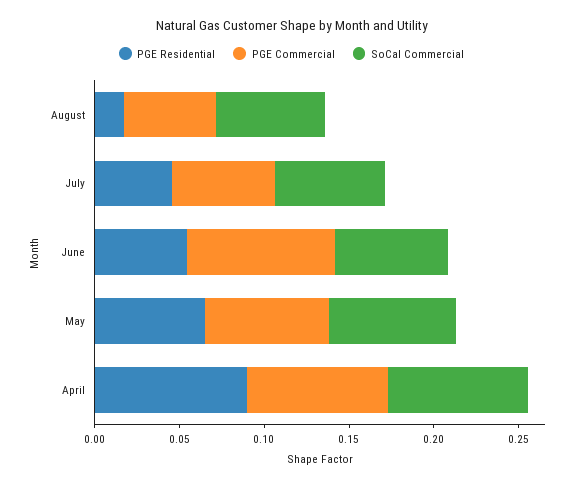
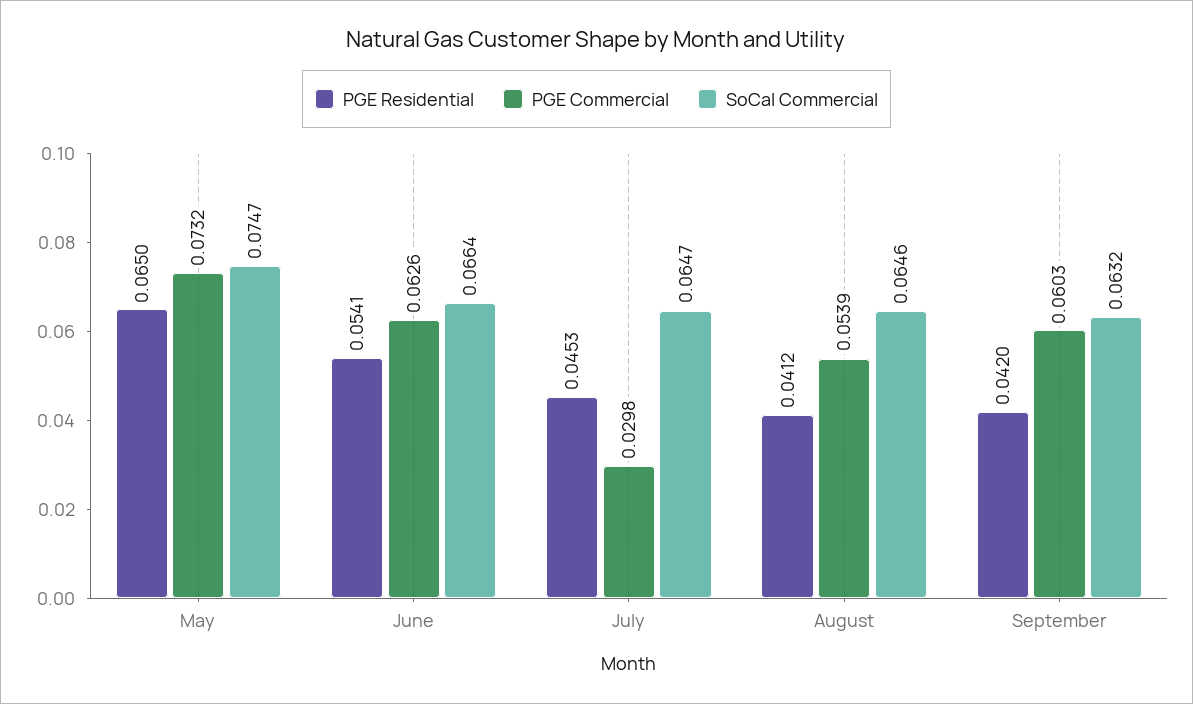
PGE Residential, August: 0.02 -> 0.0412
PGE Commercial, July: 0.06 -> 0.0298
PGE Commercial, June: 0.09 -> 0.0626
PGE Residential, April: 0.09 -> none
PGE Commercial, April: 0.08 -> none
SoCal Commercial, April: 0.08 -> none
PGE Residential, September: none -> 0.042
PGE Commercial, September: none -> 0.0603
SoCal Commercial, September: none -> 0.0632

